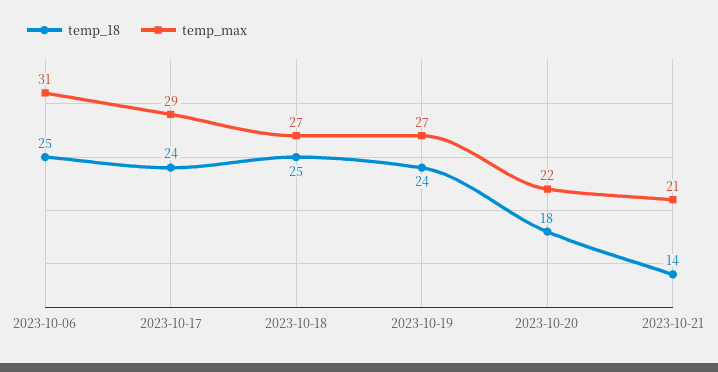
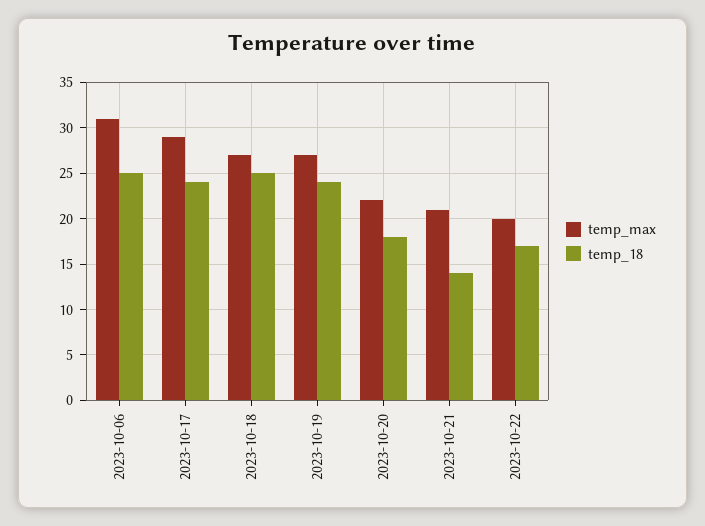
temp_max, 2023-10-22: none -> 20
temp_18, 2023-10-22: none -> 17

